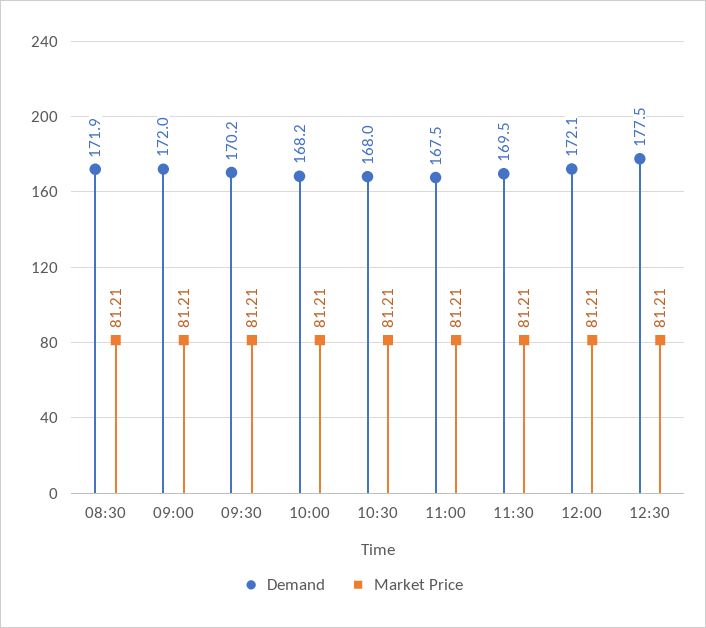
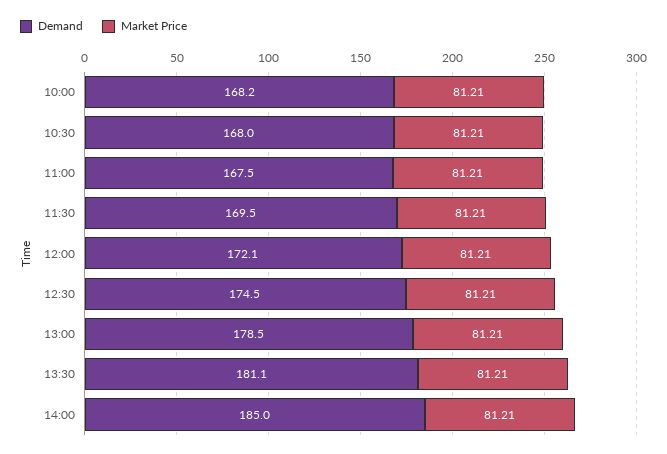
Demand, 08:30: 171.9 -> none
Market Price, 08:30: 81.21 -> none
Demand, 09:00: 172 -> none
Market Price, 09:00: 81.21 -> none
Demand, 09:30: 170.2 -> none
Market Price, 09:30: 81.21 -> none
Demand, 12:30: 177.5 -> 174.5
Demand, 13:00: none -> 178.5
Market Price, 13:00: none -> 81.21
Demand, 13:30: none -> 181.1
Market Price, 13:30: none -> 81.21
Demand, 14:00: none -> 185
Market Price, 14:00: none -> 81.21

